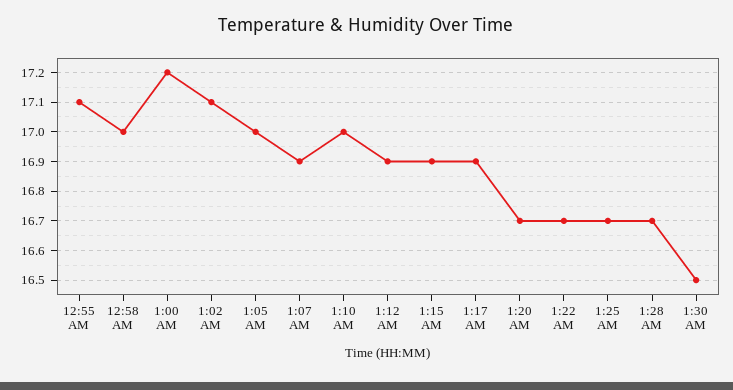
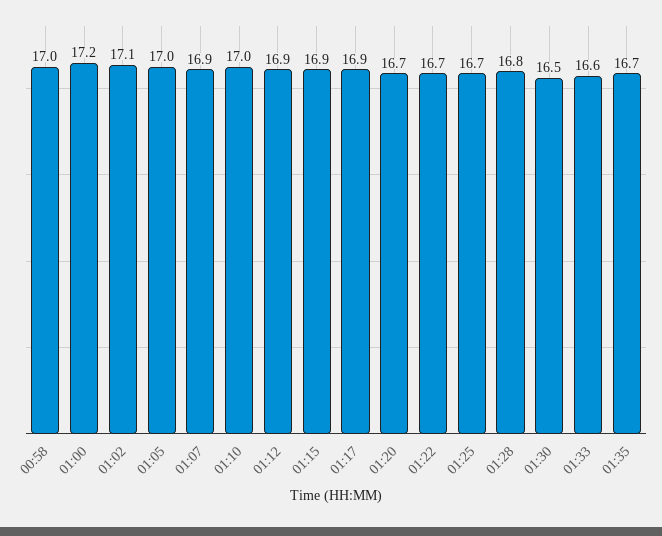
12:55 AM: 17.1 -> none
1:28 AM: 16.7 -> 16.8
01:33: none -> 16.6
01:35: none -> 16.7

